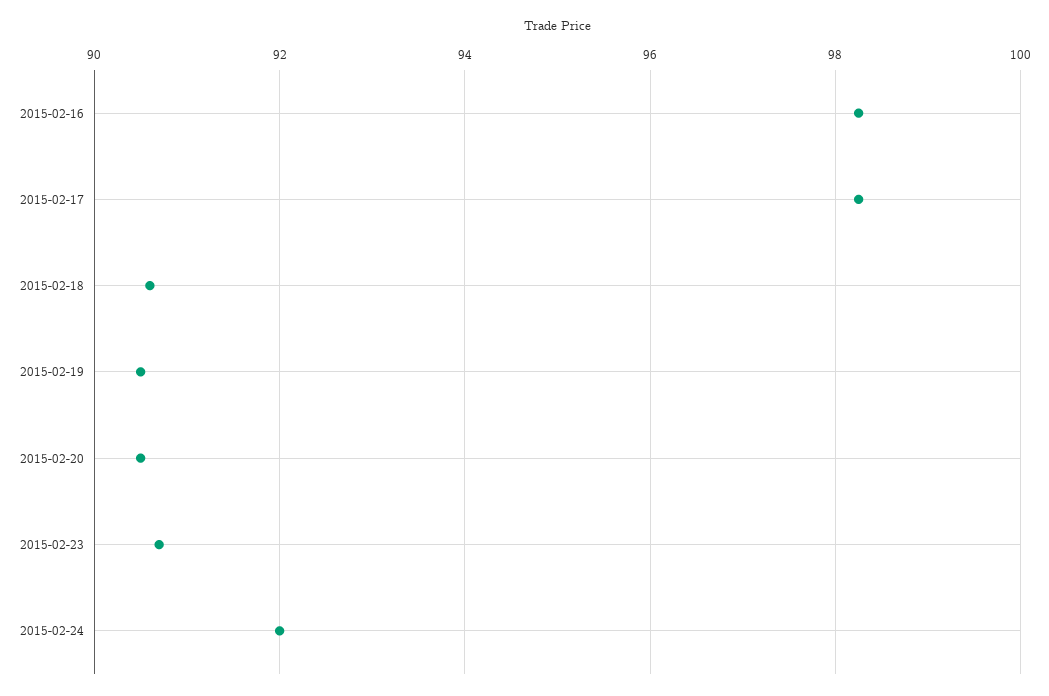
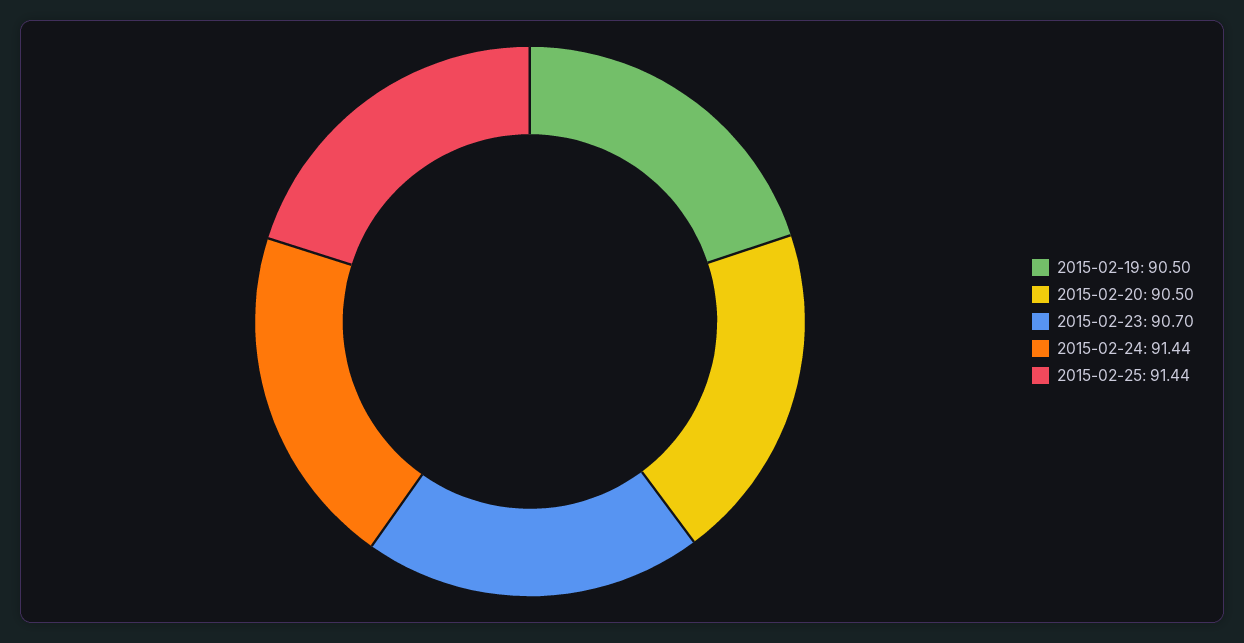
2015-02-16: 98.2 -> none
2015-02-17: 98.2 -> none
2015-02-18: 90.6 -> none
2015-02-24: 92 -> 91.44
2015-02-25: none -> 91.44

